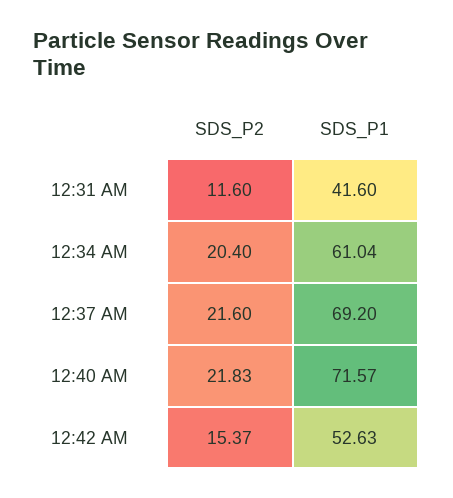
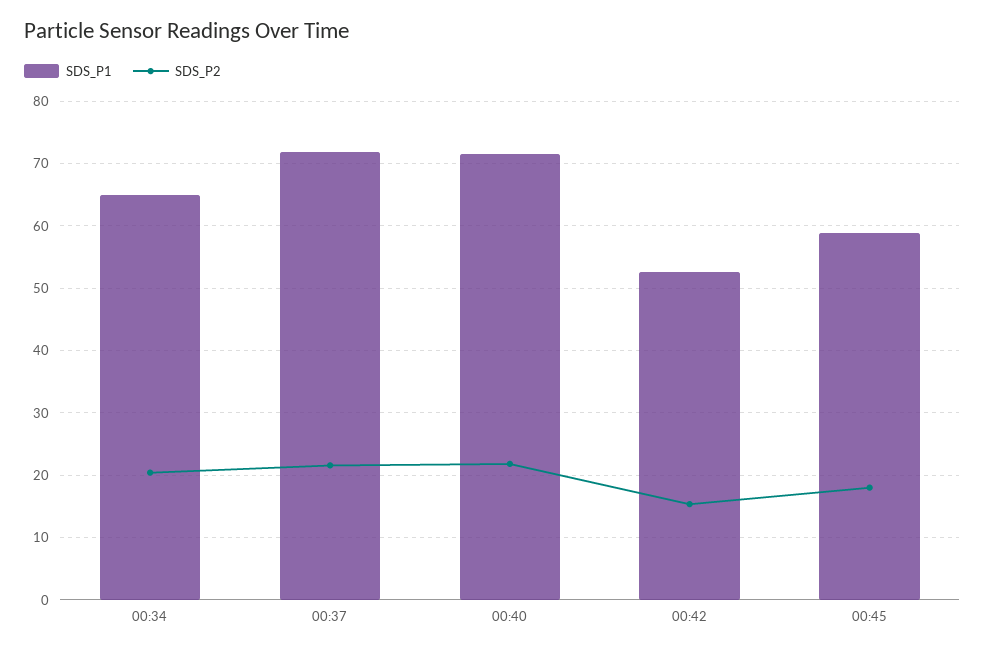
SDS_P2, 12:31 AM: 11.6 -> none
SDS_P1, 12:31 AM: 41.6 -> none
SDS_P1, 12:34 AM: 61.04 -> 65
SDS_P1, 12:37 AM: 69.2 -> 72
SDS_P1, 00:45: none -> 59
SDS_P2, 00:45: none -> 18

